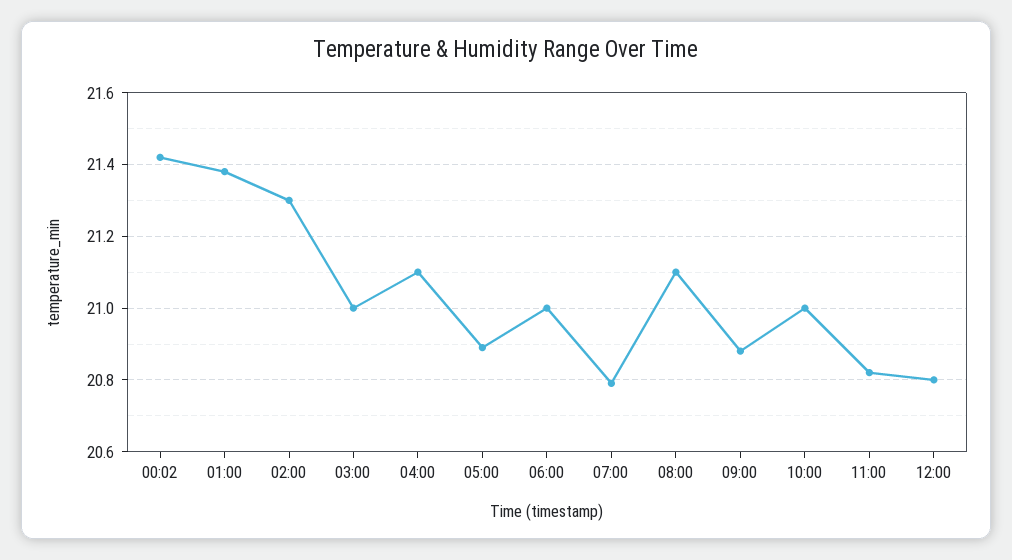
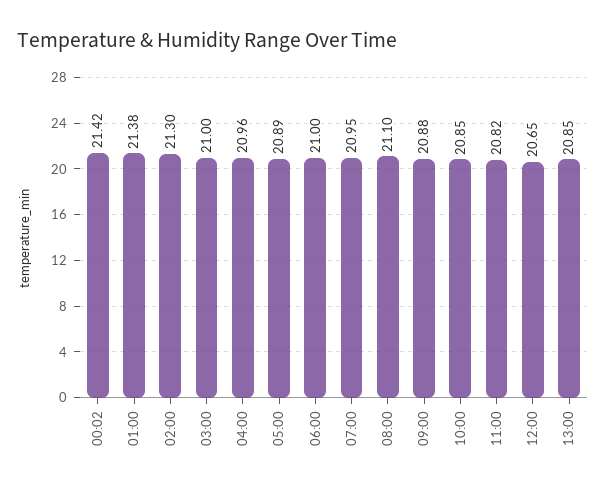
04:00: 21.1 -> 20.96
07:00: 20.8 -> 20.95
10:00: 21 -> 20.85
12:00: 20.8 -> 20.65
13:00: none -> 20.85

